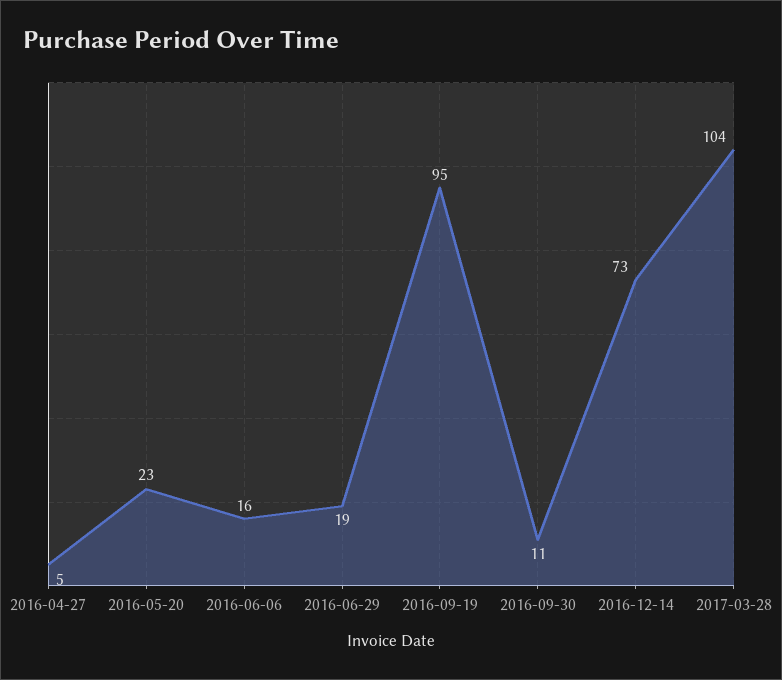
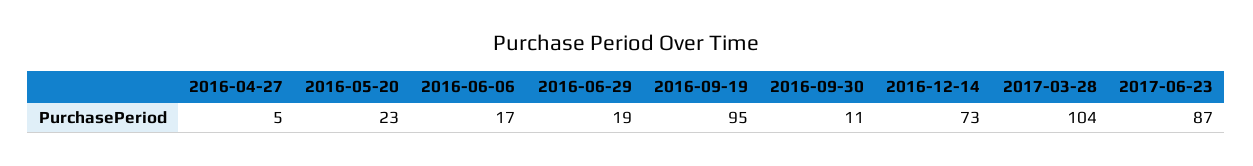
2016-06-06: 16 -> 17
2017-06-23: none -> 87

